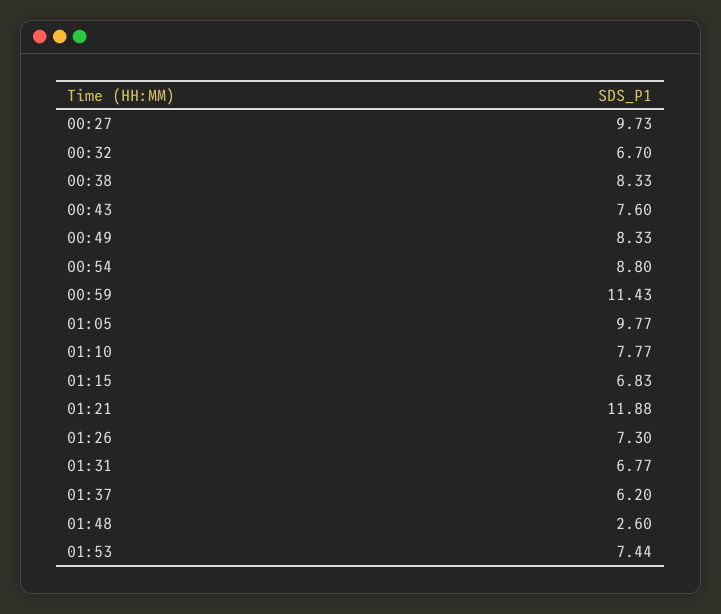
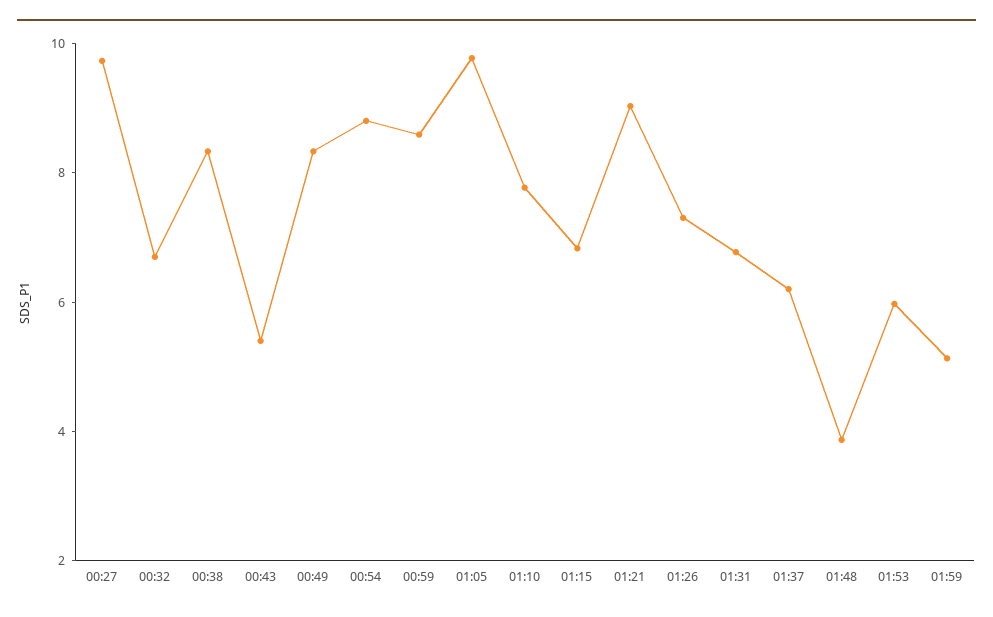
00:43: 7.6 -> 5.5
00:59: 11.43 -> 8.5
01:21: 11.88 -> 9
01:48: 2.6 -> 4
01:53: 7.44 -> 6
01:59: none -> 5

